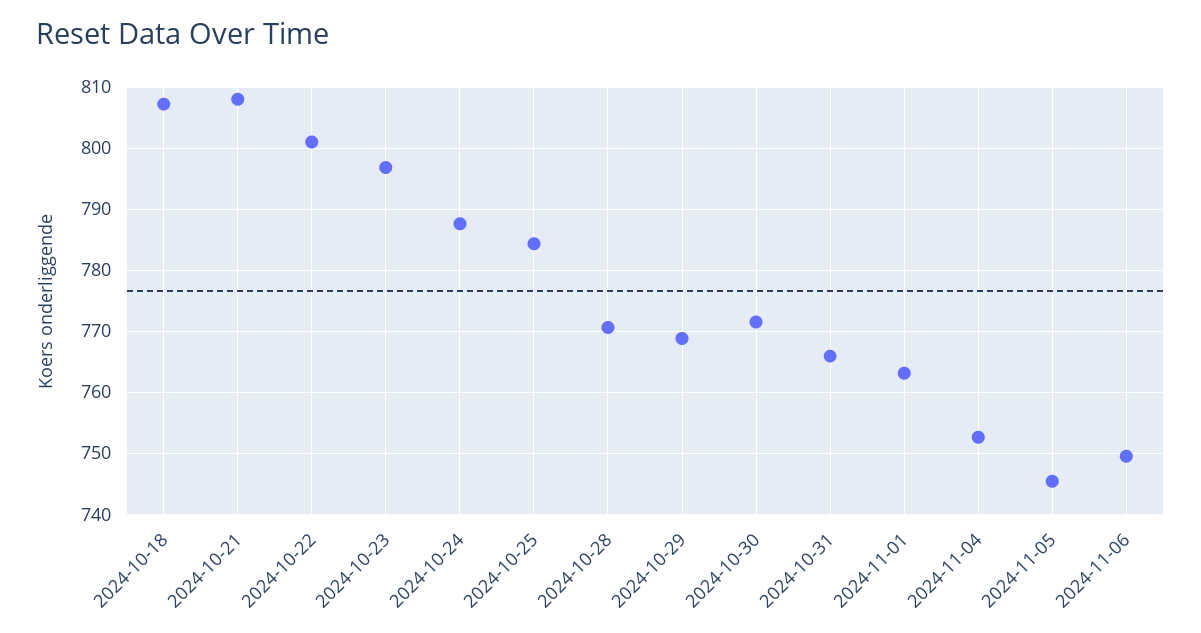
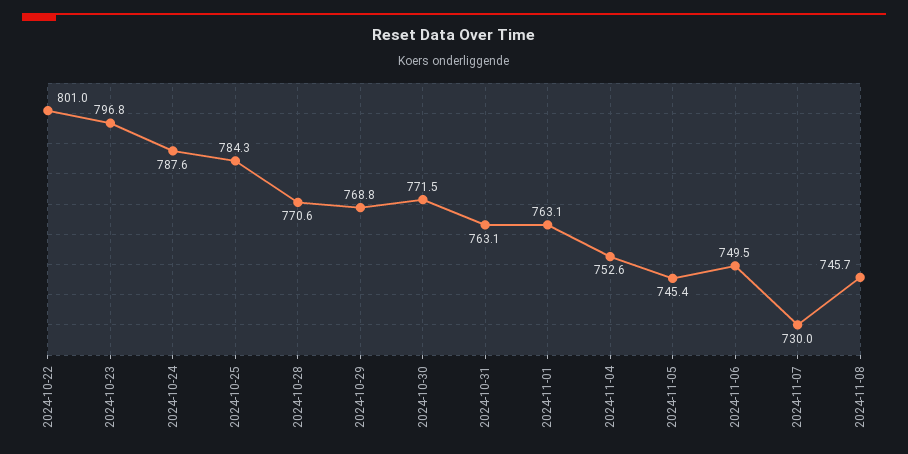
2024-10-18: 807 -> none
2024-10-21: 808 -> none
2024-10-31: 766 -> 763.1
2024-11-07: none -> 730
2024-11-08: none -> 745.7

